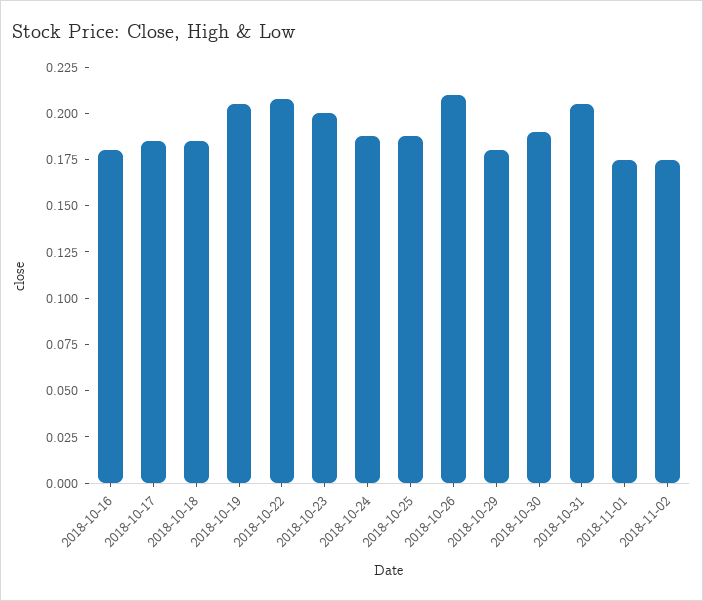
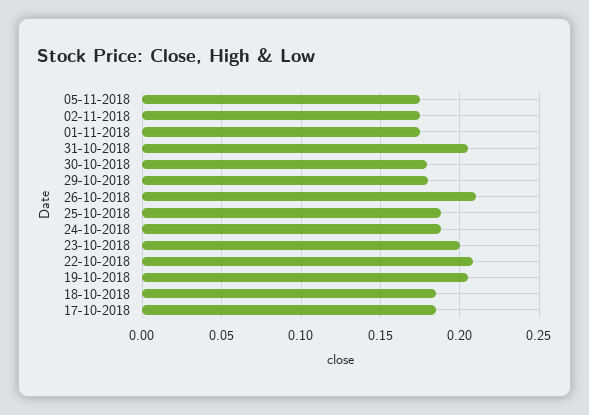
2018-10-16: 0.18 -> none
2018-10-30: 0.19 -> 0.18
05-11-2018: none -> 0.175

